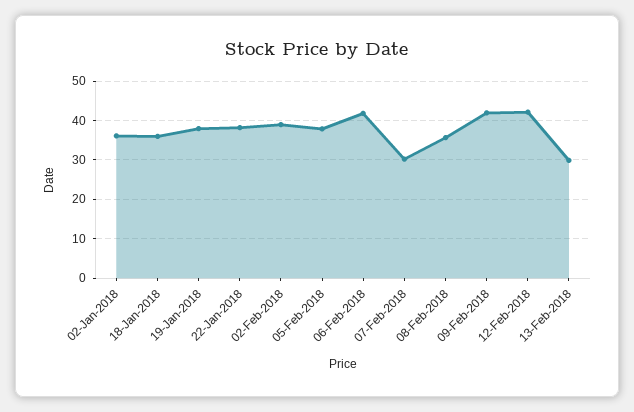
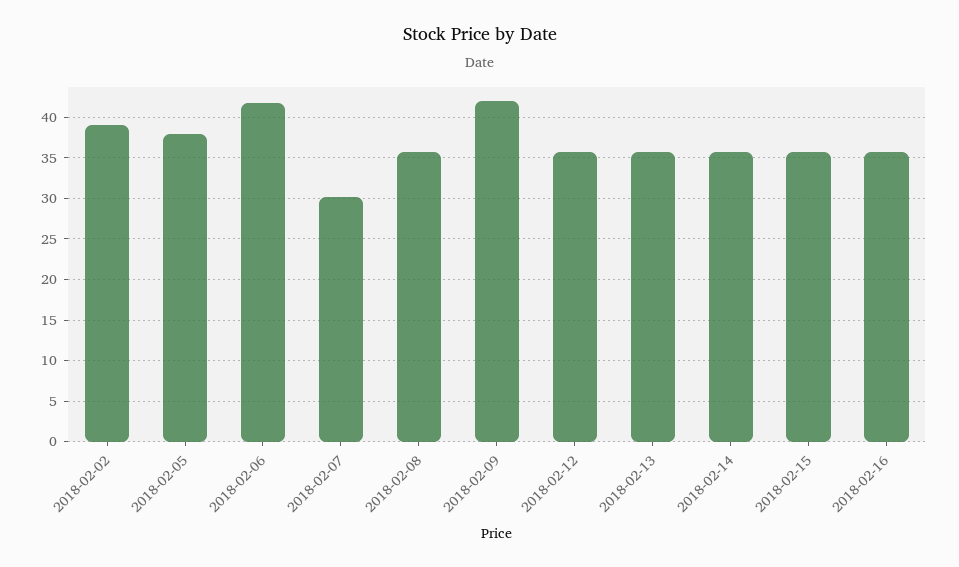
02-Jan-2018: 36 -> none
18-Jan-2018: 36 -> none
19-Jan-2018: 38 -> none
22-Jan-2018: 38 -> none
12-Feb-2018: 42 -> 36
13-Feb-2018: 30 -> 36
2018-02-14: none -> 36
2018-02-15: none -> 36
2018-02-16: none -> 36

